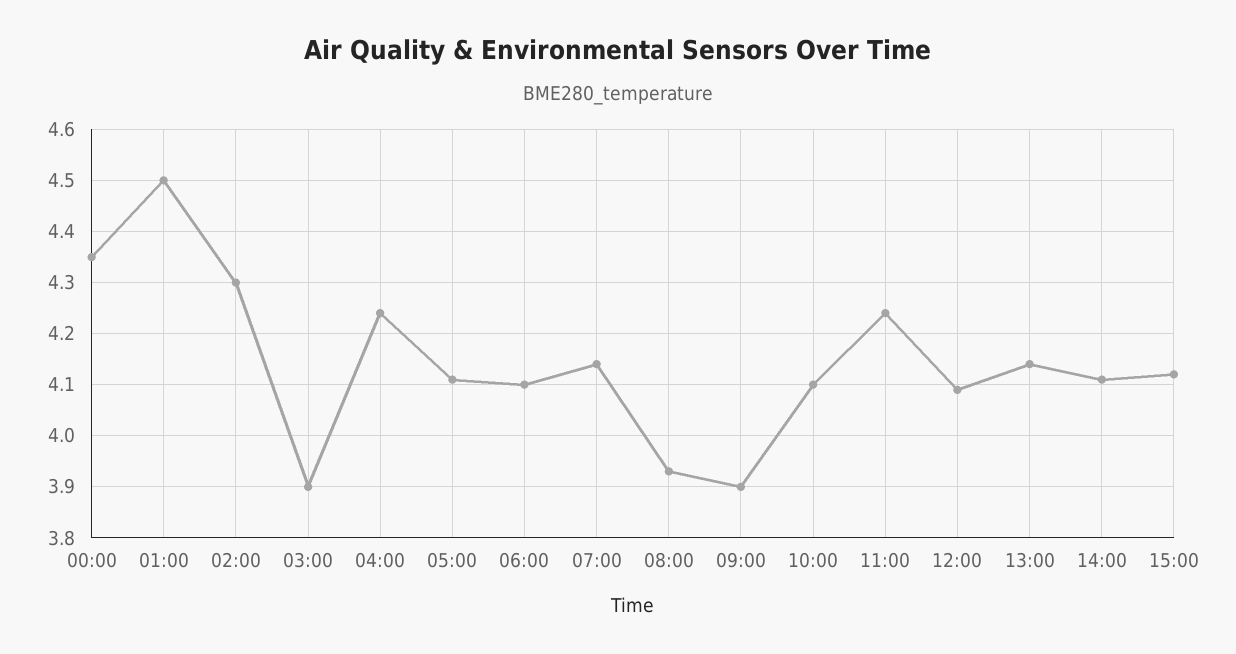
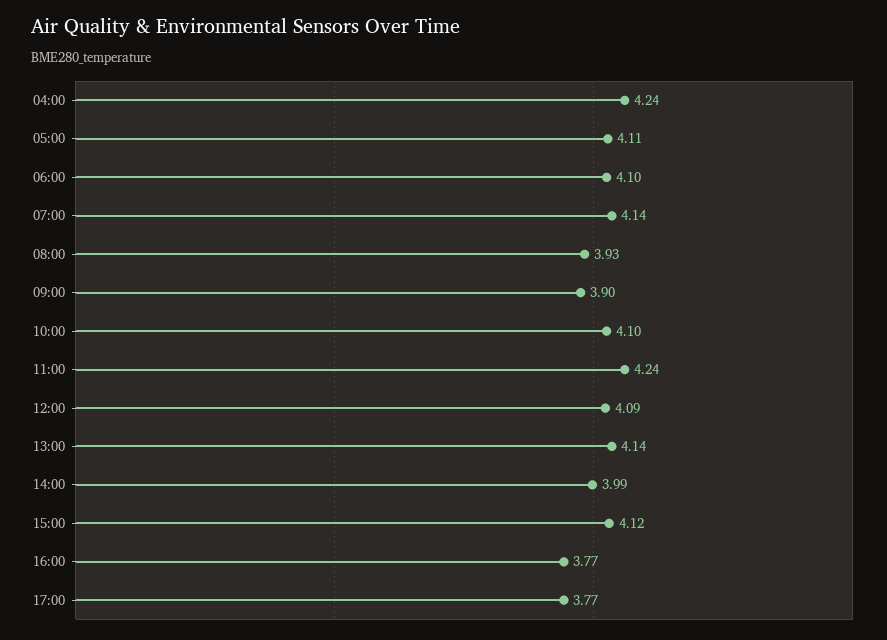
00:00: 4.35 -> none
01:00: 4.5 -> none
02:00: 4.3 -> none
03:00: 3.9 -> none
14:00: 4.1 -> 3.99
16:00: none -> 3.77
17:00: none -> 3.77

